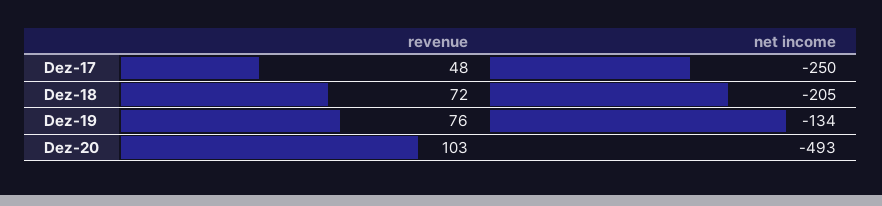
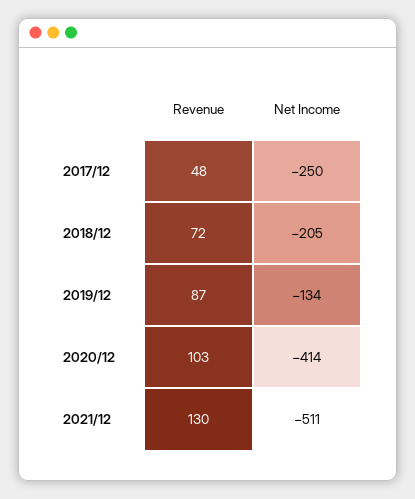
revenue, Dez-19: 76 -> 87
net income, Dez-20: -493 -> -414
revenue, 2021/12: none -> 130
net income, 2021/12: none -> -511

